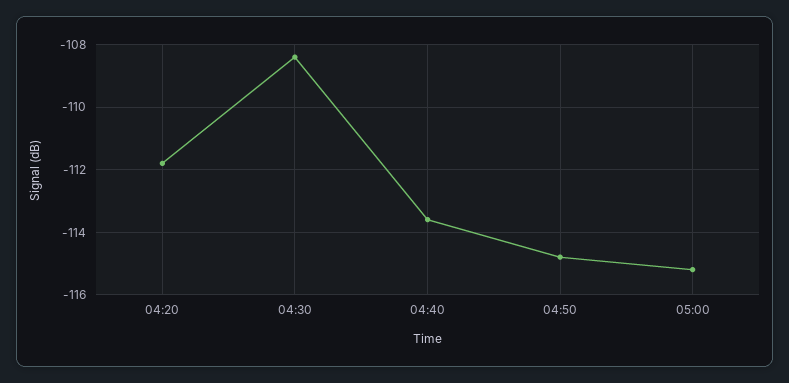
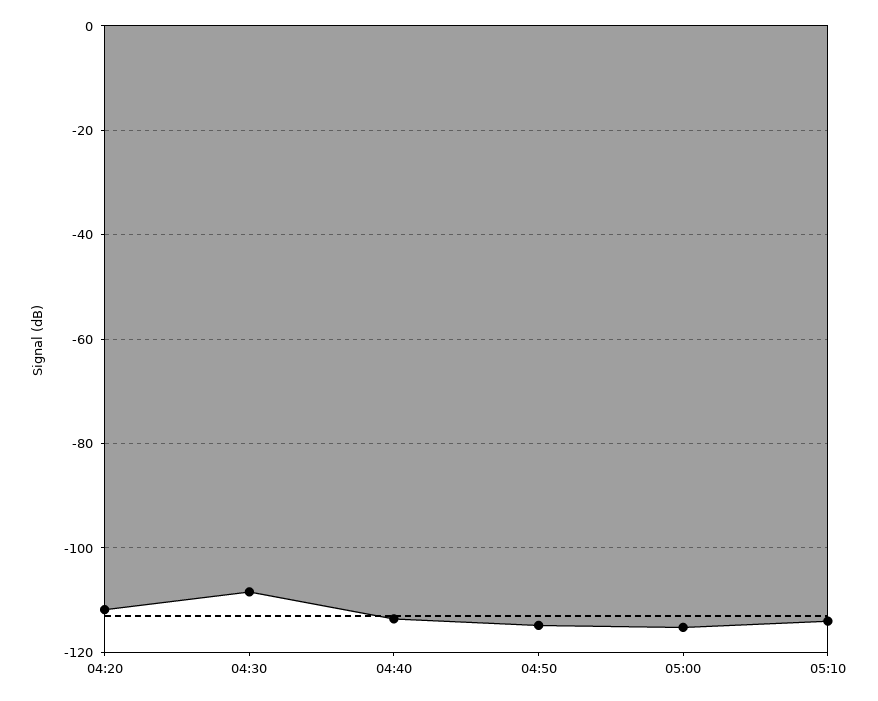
05:10: none -> -114

